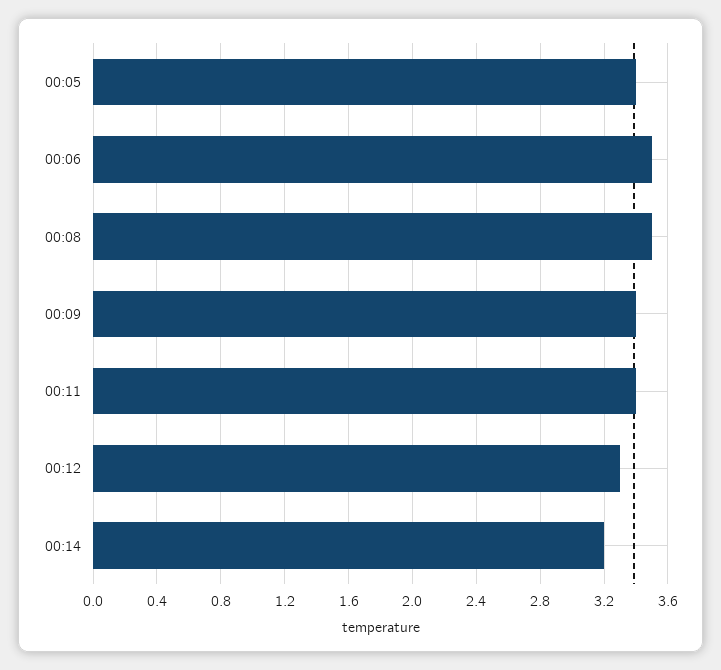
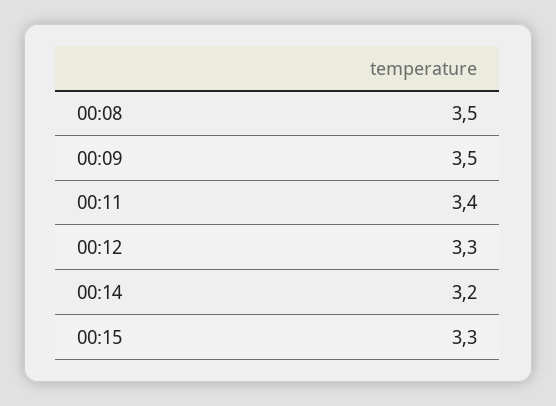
00:05: 3.4 -> none
00:06: 3.5 -> none
00:09: 3.4 -> 3.5
00:15: none -> 3.3

